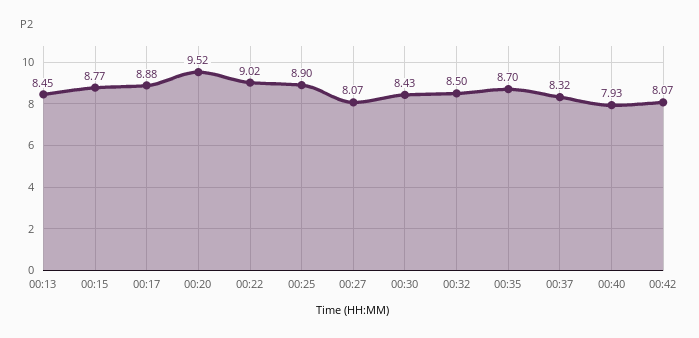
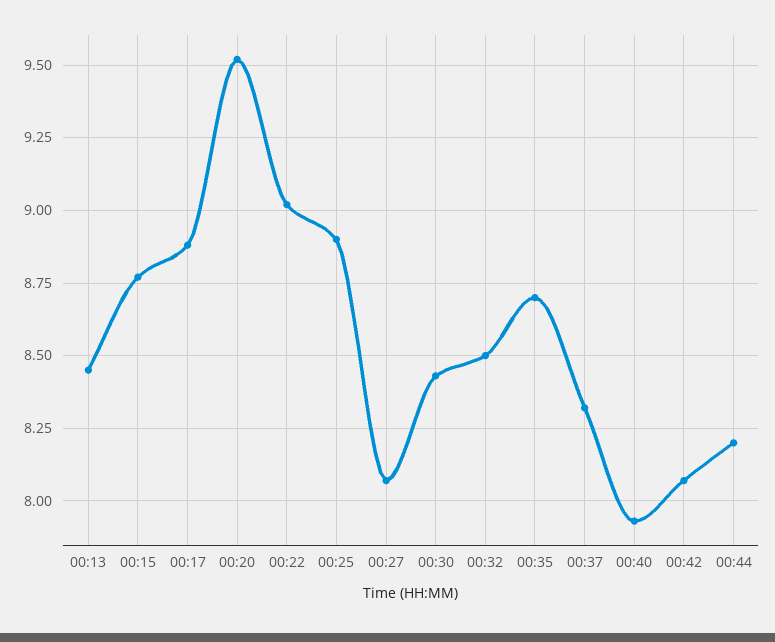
00:44: none -> 8.2

